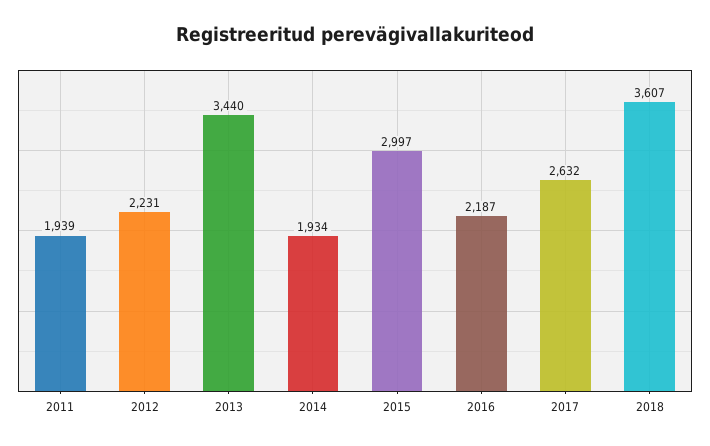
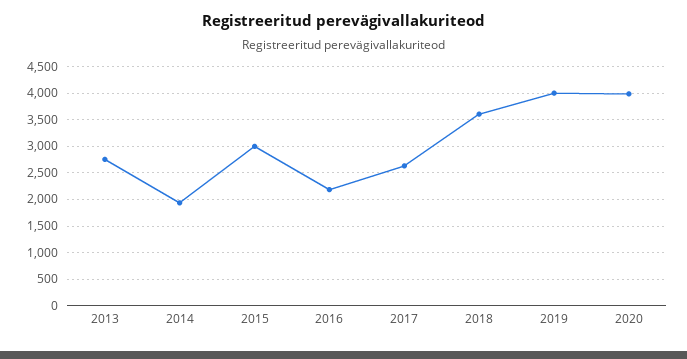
2011: 1939 -> none
2012: 2231 -> none
2013: 3440 -> 2750
2019: none -> 4000
2020: none -> 4000

